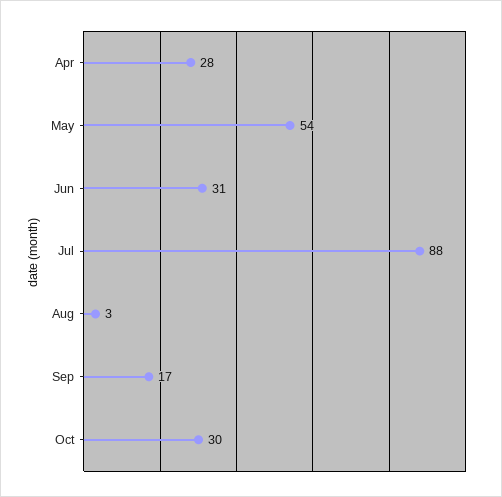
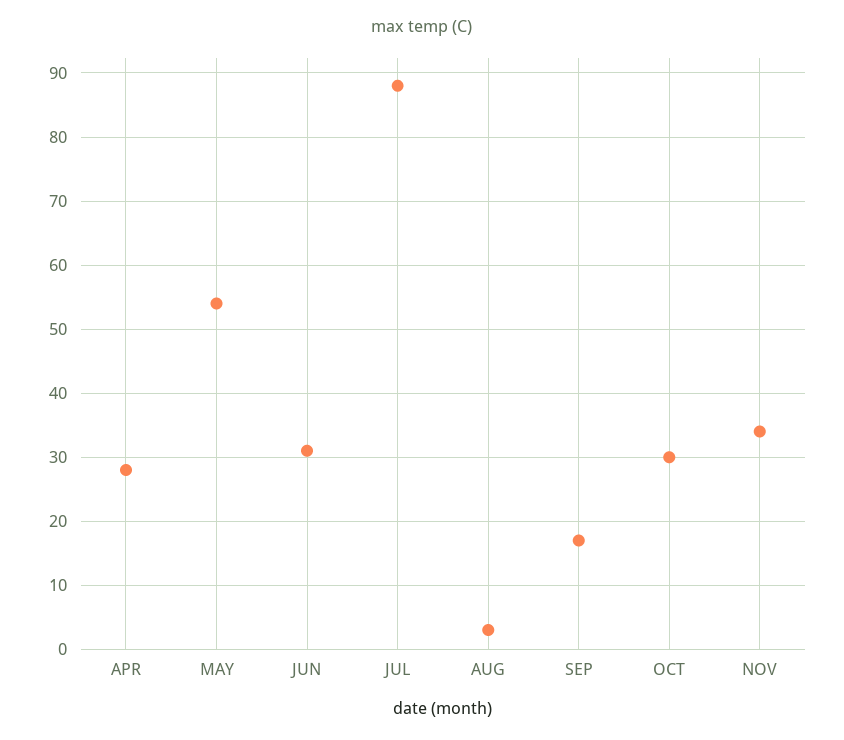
NOV: none -> 34

